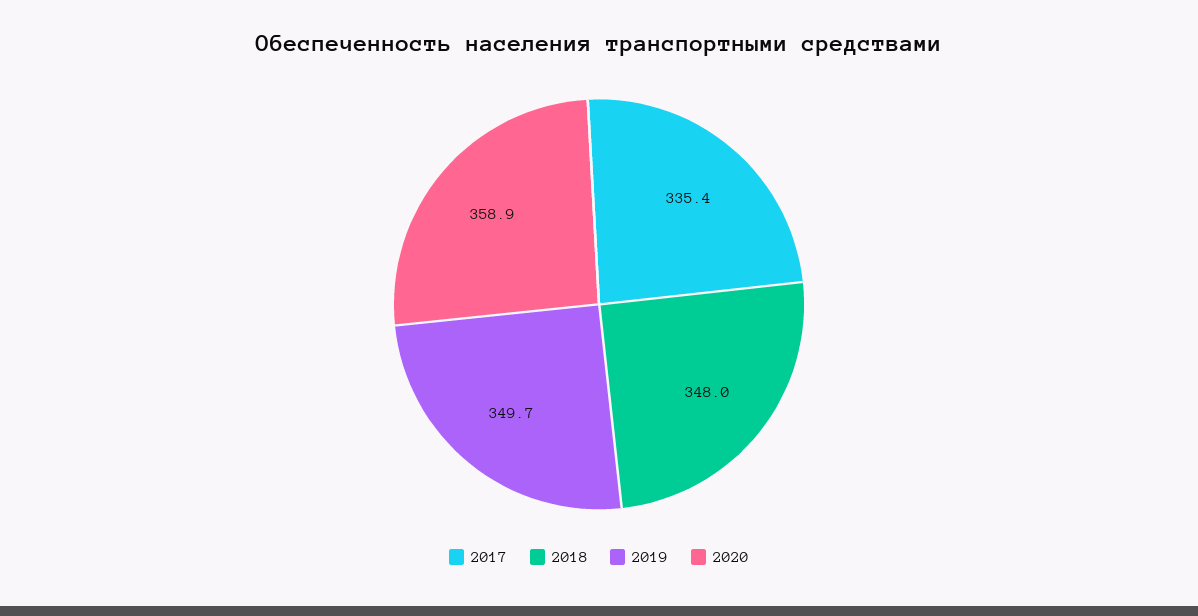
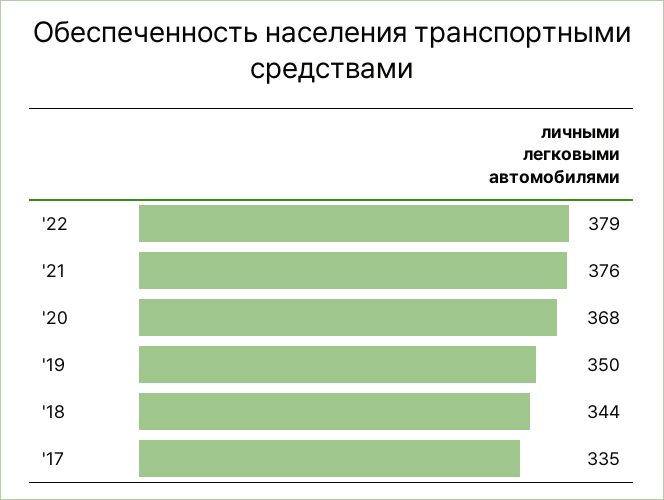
2018: 348 -> 344
2020: 358.9 -> 368
'22: none -> 379
'21: none -> 376

